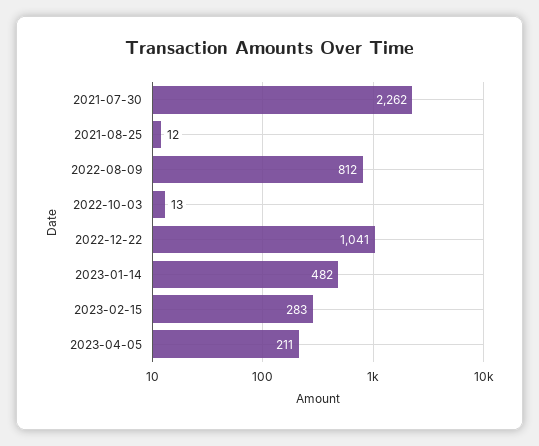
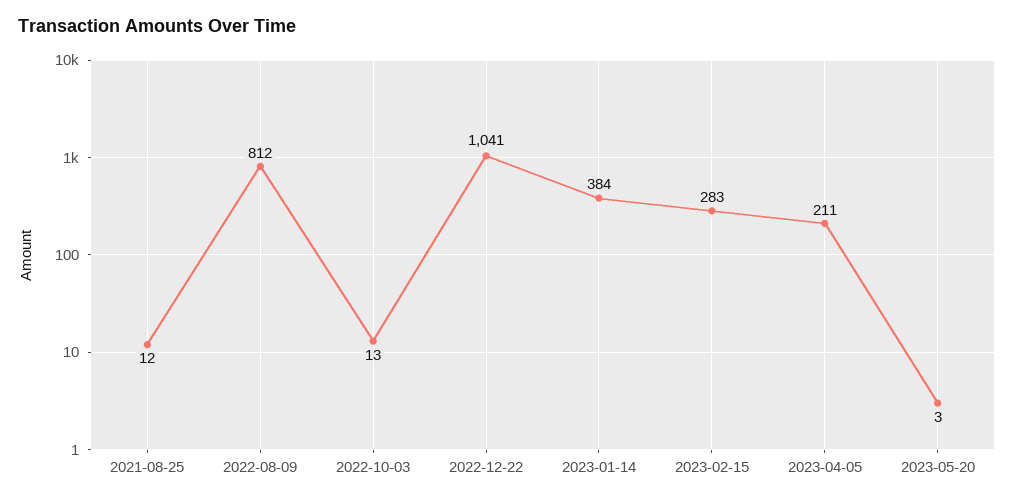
2021-07-30: 2262 -> none
2023-01-14: 482 -> 384
2023-05-20: none -> 3

